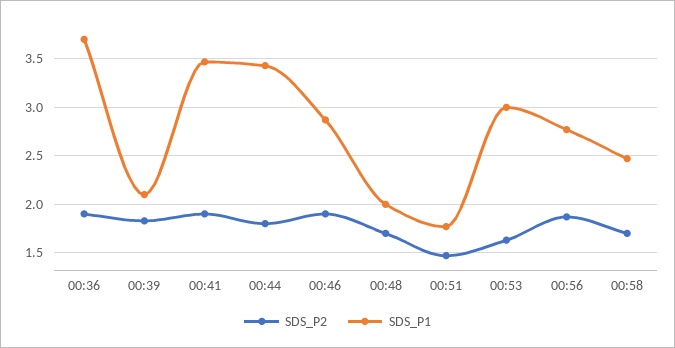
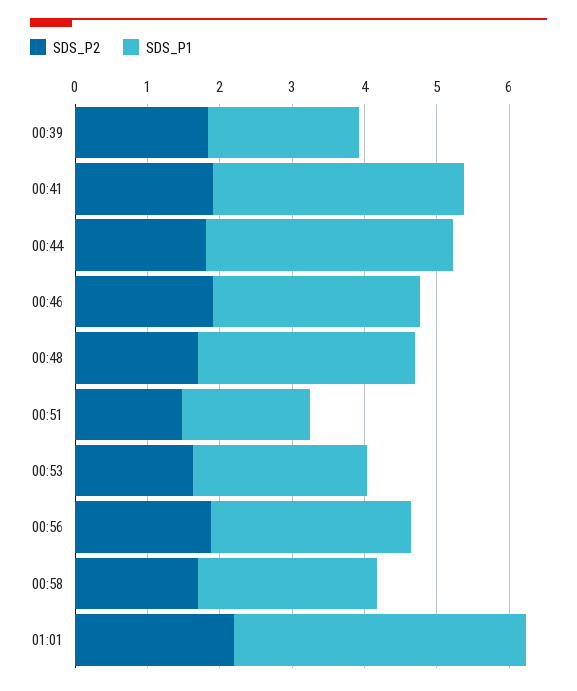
SDS_P2, 00:36: 1.9 -> none
SDS_P1, 00:36: 3.7 -> none
SDS_P1, 00:48: 2 -> 3
SDS_P1, 00:53: 3 -> 2.4
SDS_P2, 01:01: none -> 2.2
SDS_P1, 01:01: none -> 4

